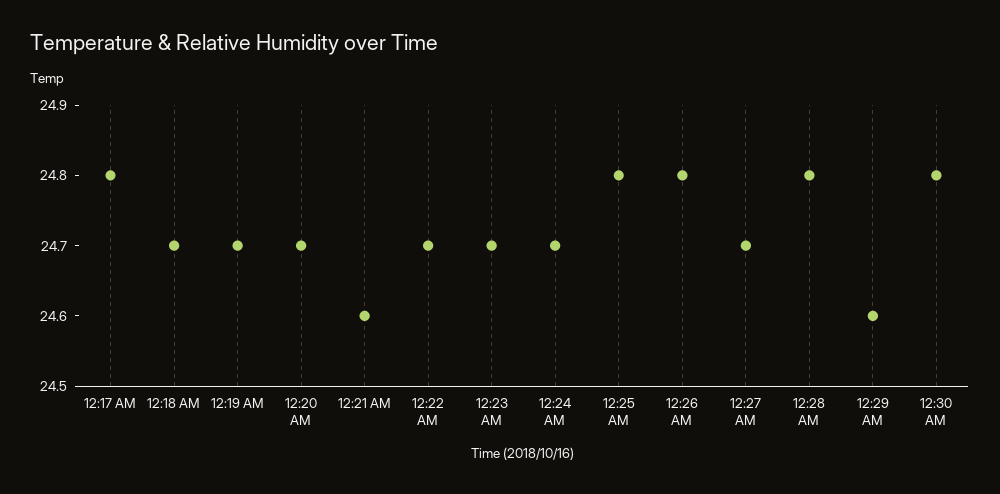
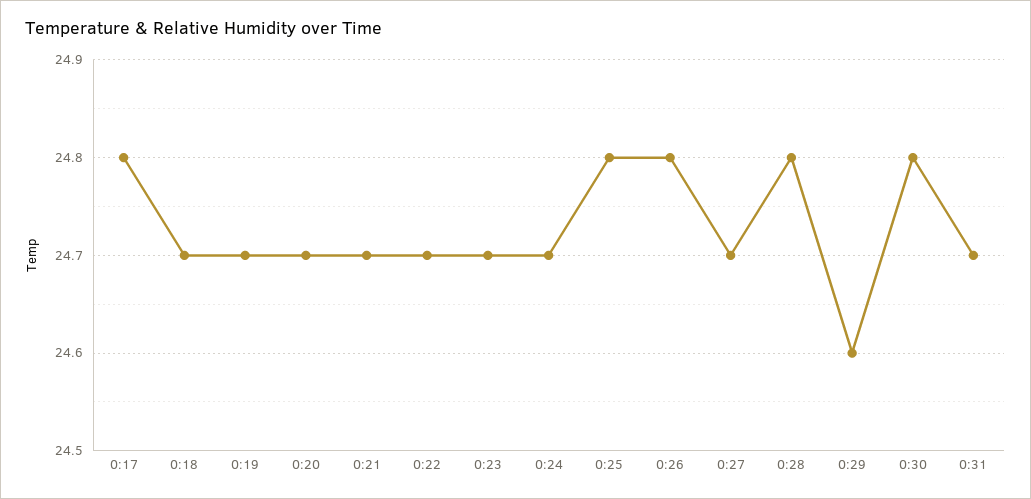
12:21 AM: 24.6 -> 24.7
0:31: none -> 24.7

